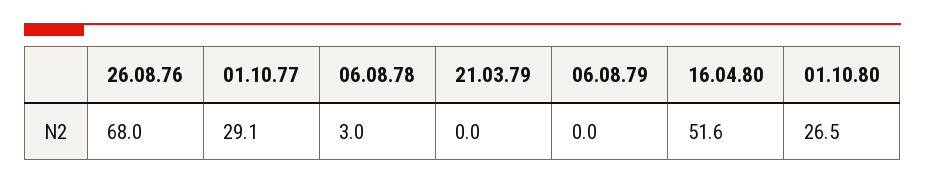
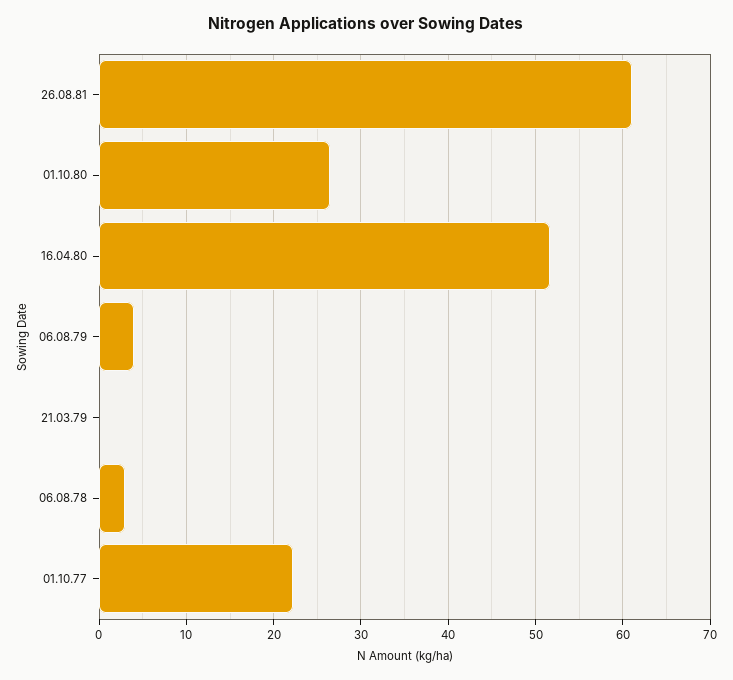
26.08.76: 68 -> none
01.10.77: 29.1 -> 22
06.08.79: 0 -> 4
26.08.81: none -> 61

